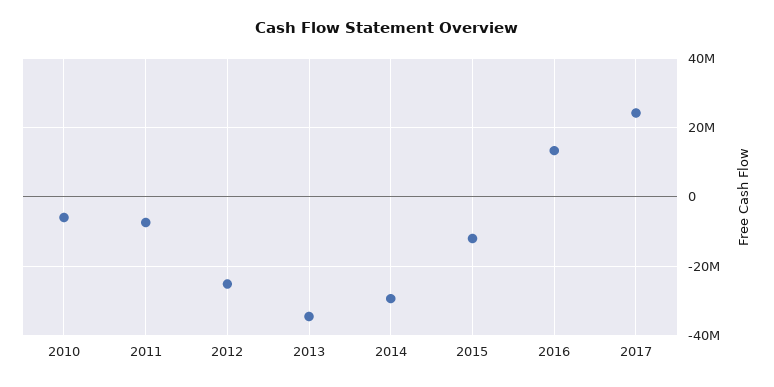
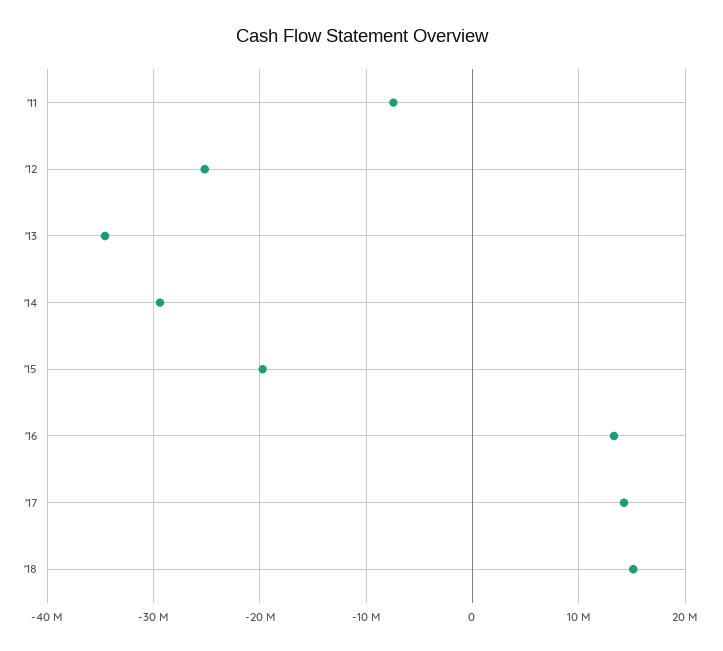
2010: -6000000 -> none
2015: -12000000 -> -20000000
2017: 24000000 -> 14000000
'18: none -> 15000000

